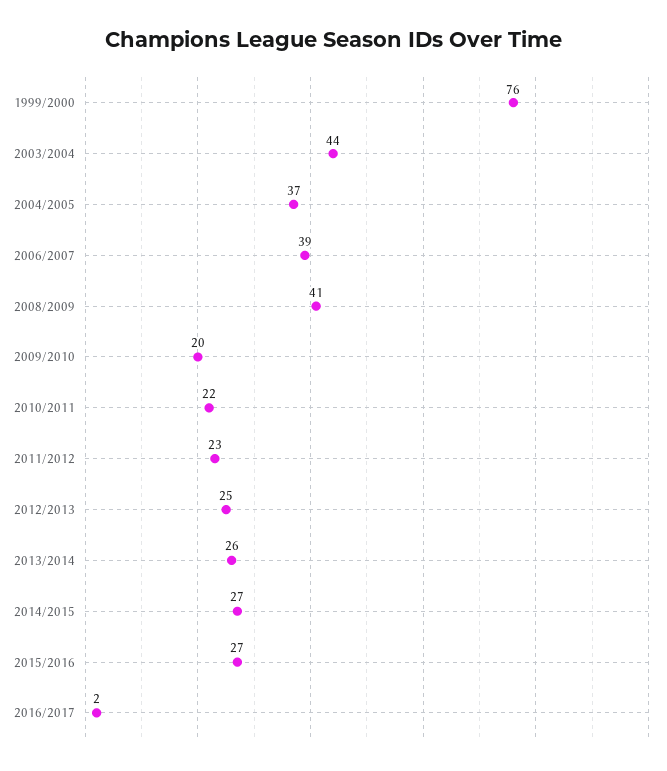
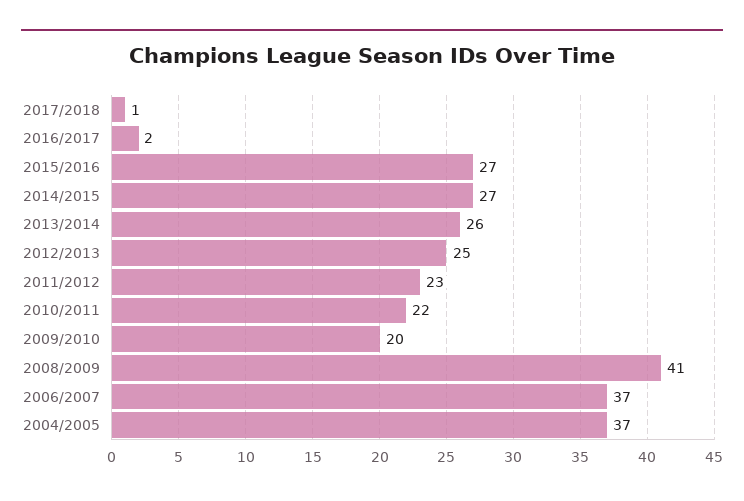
1999/2000: 76 -> none
2003/2004: 44 -> none
2006/2007: 39 -> 37
2017/2018: none -> 1

